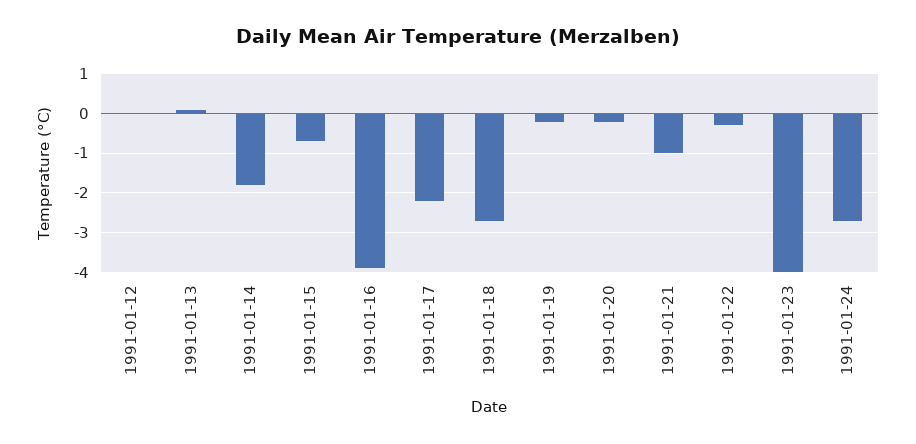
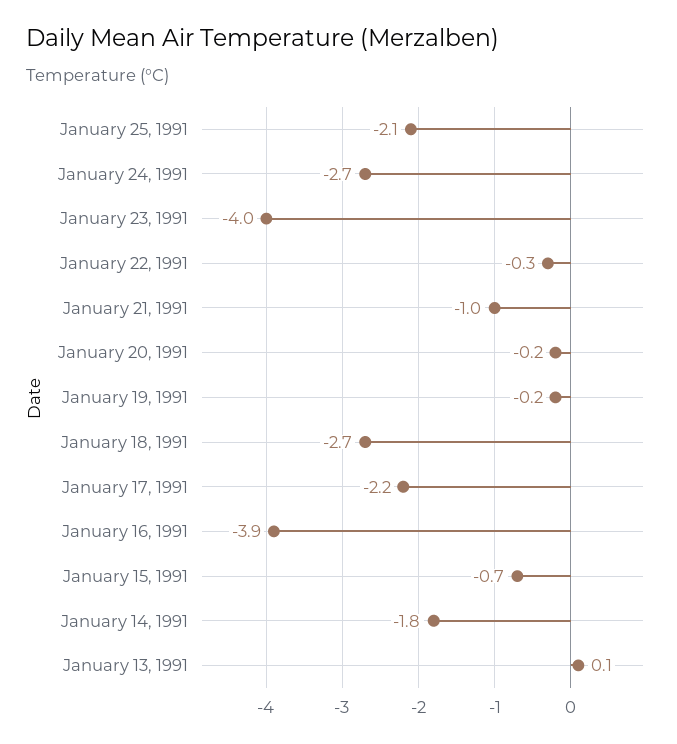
1991-01-12: 0 -> none
January 25, 1991: none -> -2.1

